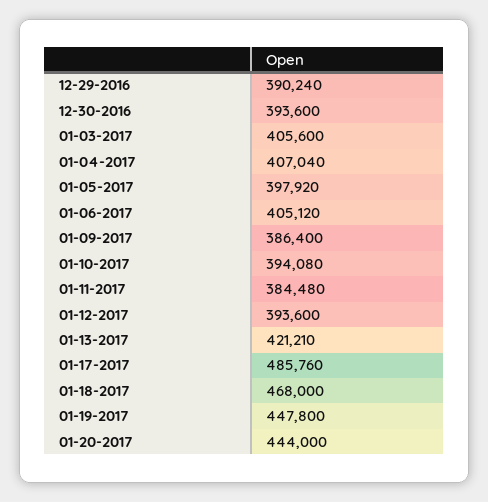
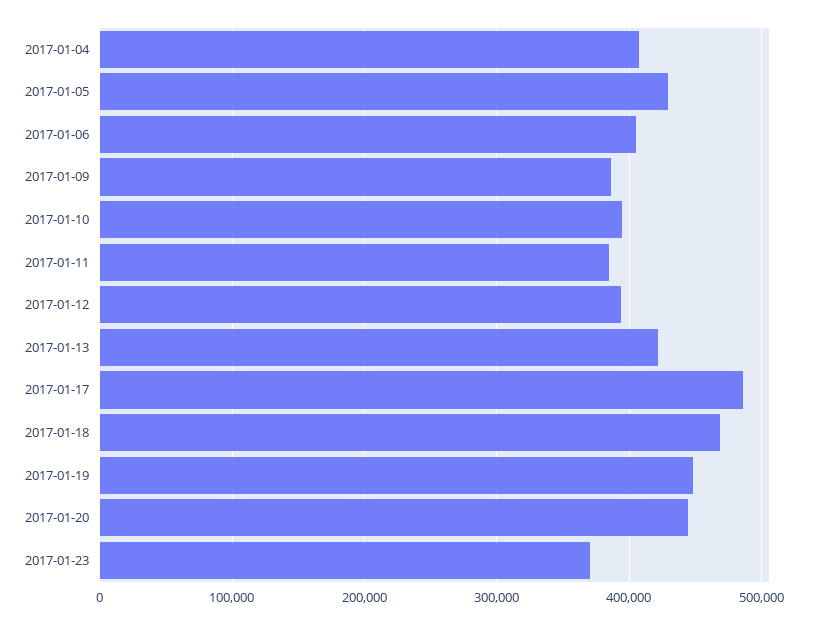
12-29-2016: 390240 -> none
12-30-2016: 393600 -> none
01-03-2017: 405600 -> none
01-05-2017: 397920 -> 430000
2017-01-23: none -> 370000

